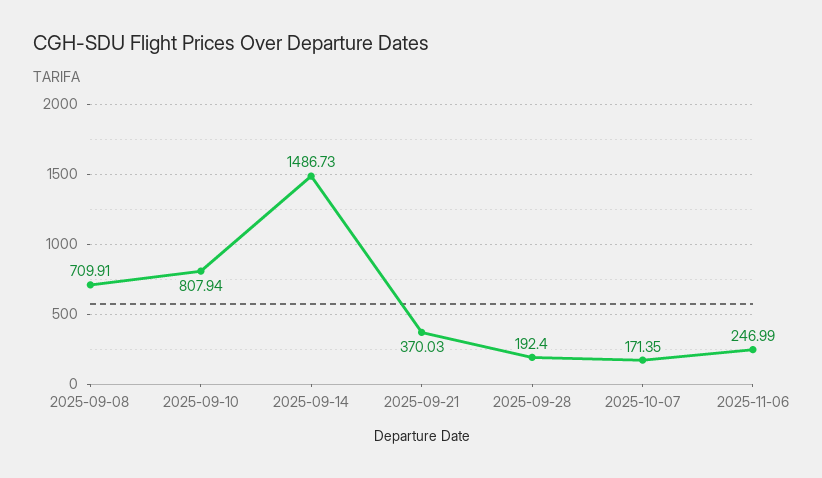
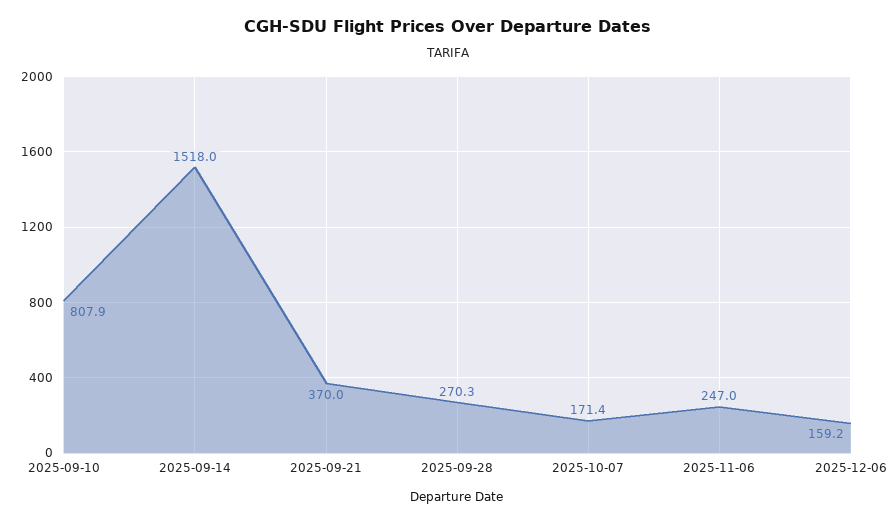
2025-09-08: 709.91 -> none
2025-09-14: 1486.73 -> 1518
2025-09-28: 192.4 -> 270.3
2025-12-06: none -> 159.2

